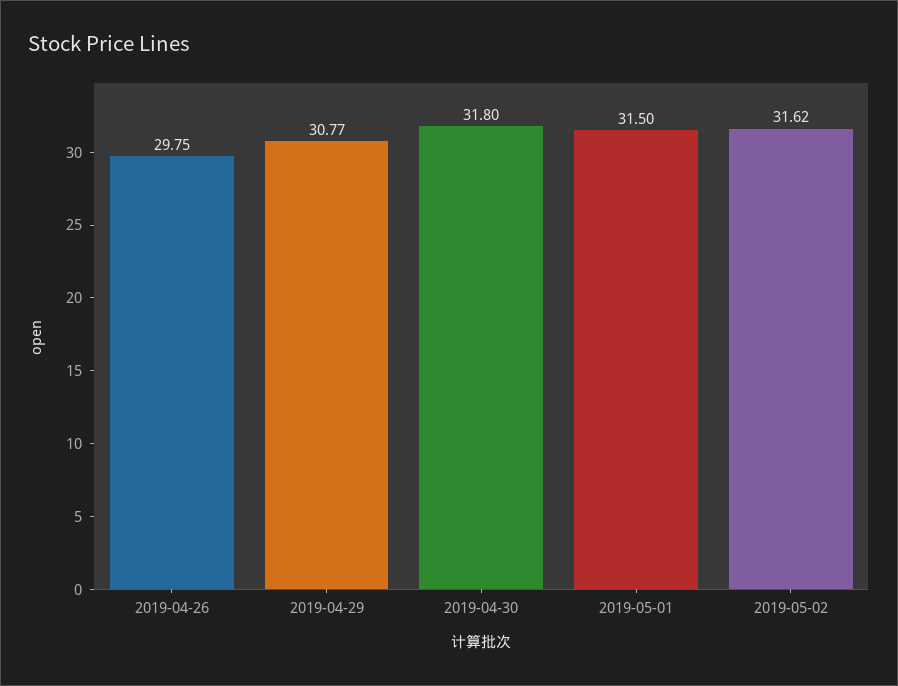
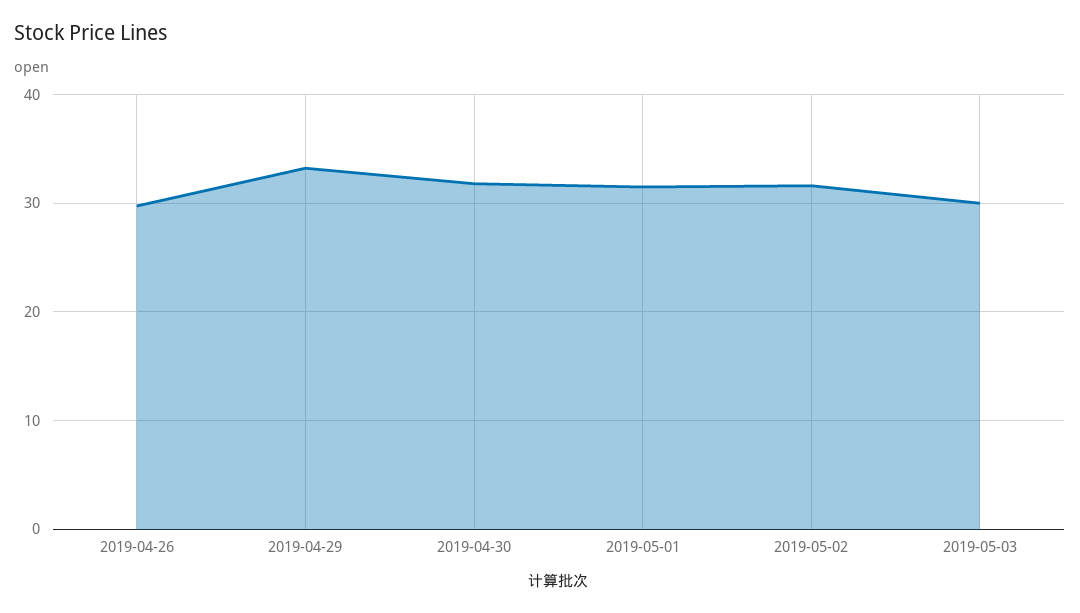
2019-04-29: 30.77 -> 33
2019-05-03: none -> 30

